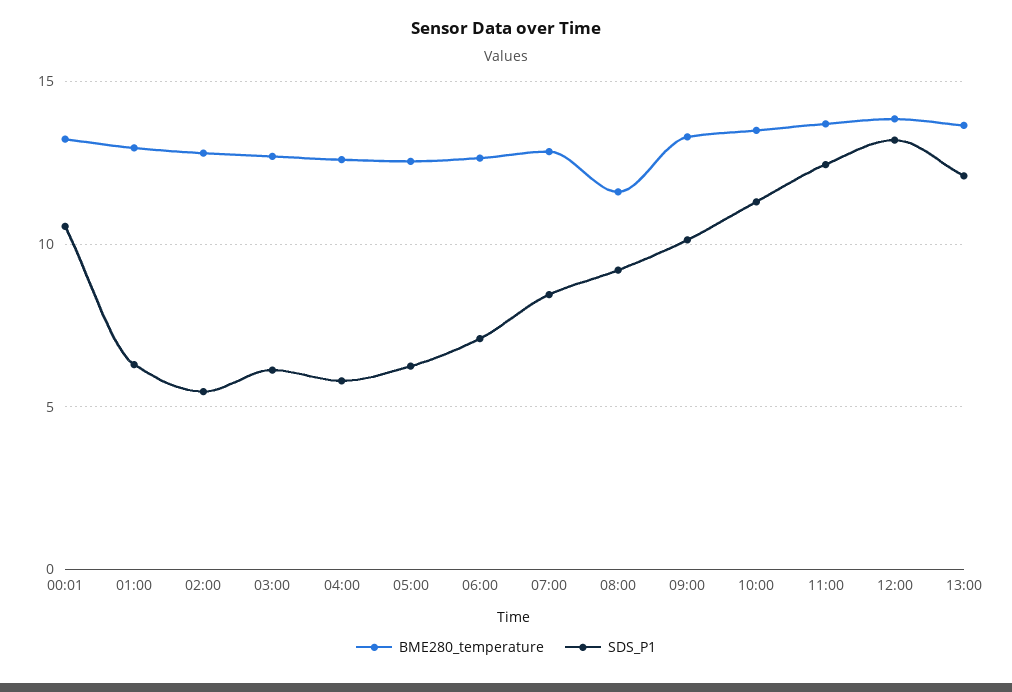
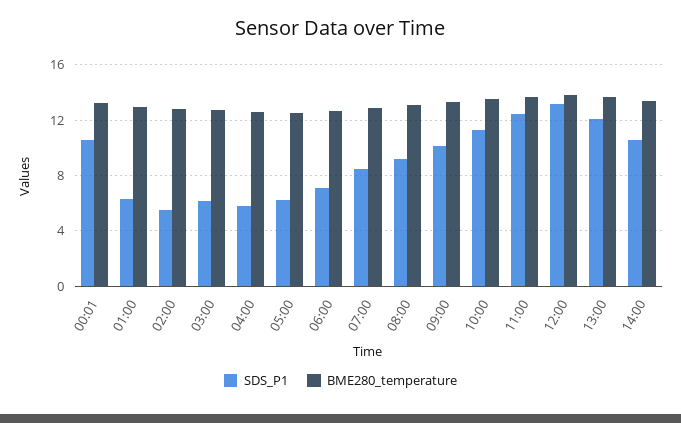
BME280_temperature, 08:00: 11.5 -> 13
SDS_P1, 14:00: none -> 10.5
BME280_temperature, 14:00: none -> 13.5

